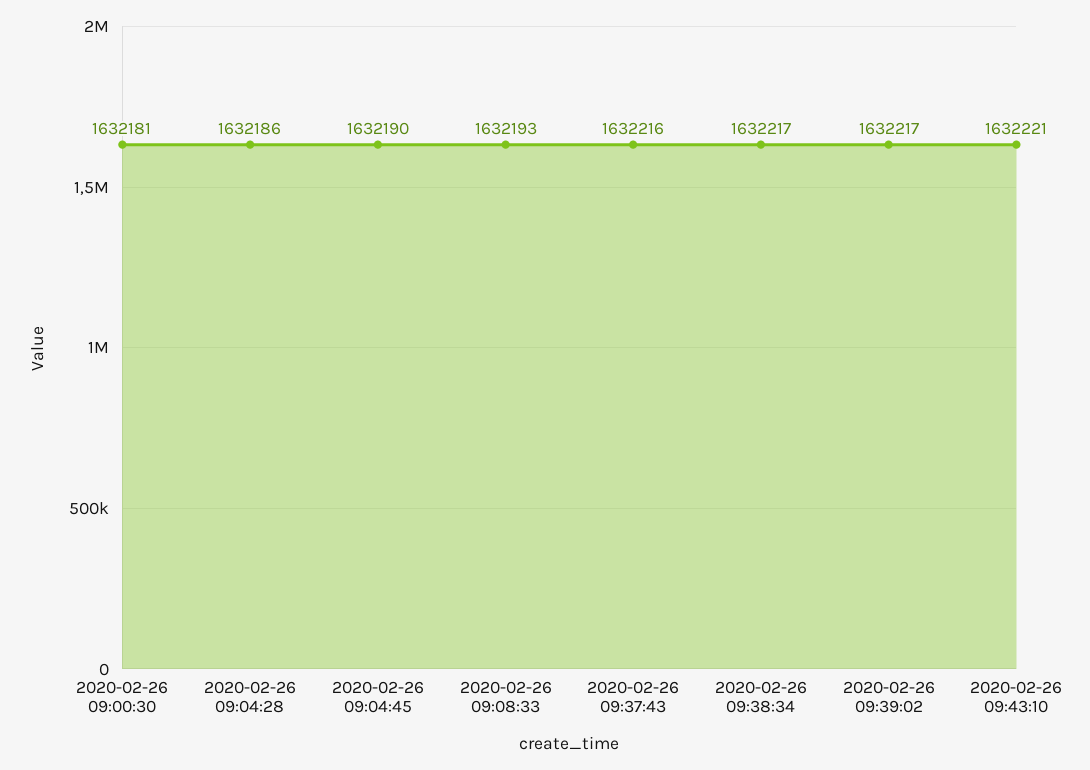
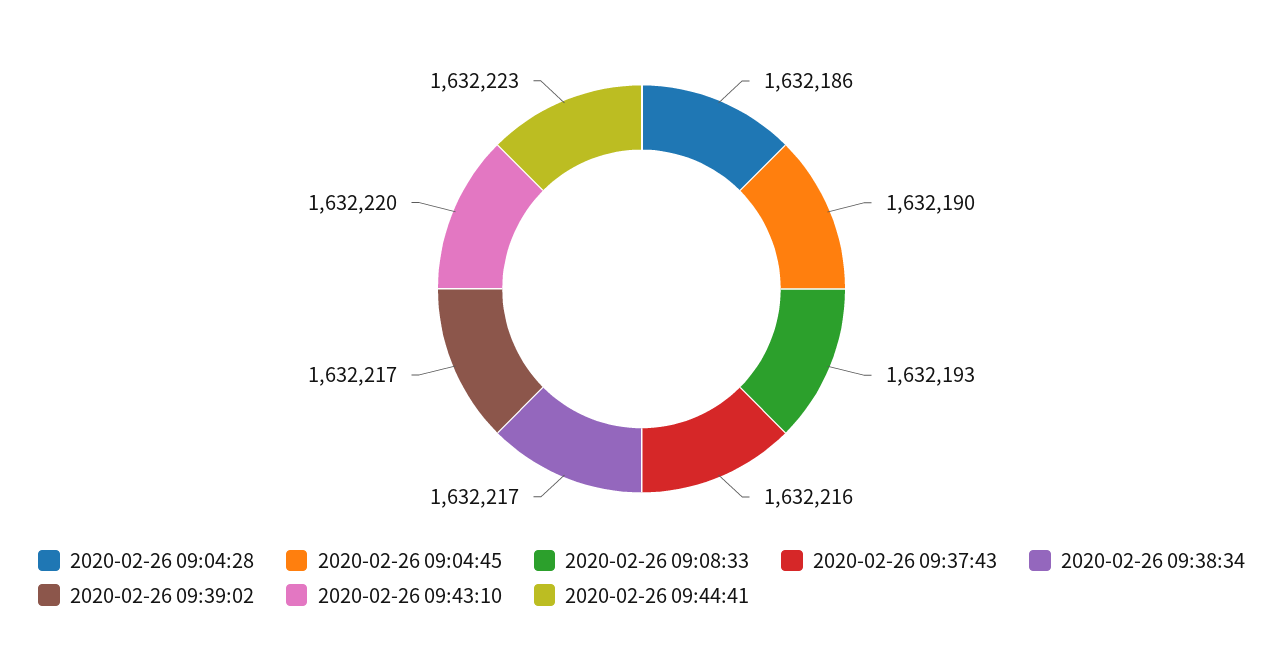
2020-02-26 09:00:30: 1632181 -> none
2020-02-26 09:43:10: 1632221 -> 1632220
2020-02-26 09:44:41: none -> 1632223

